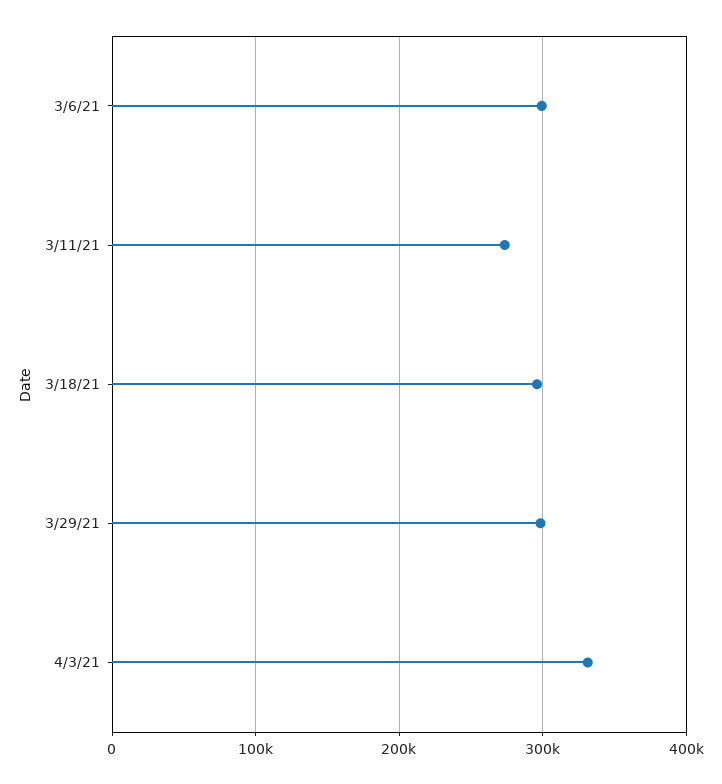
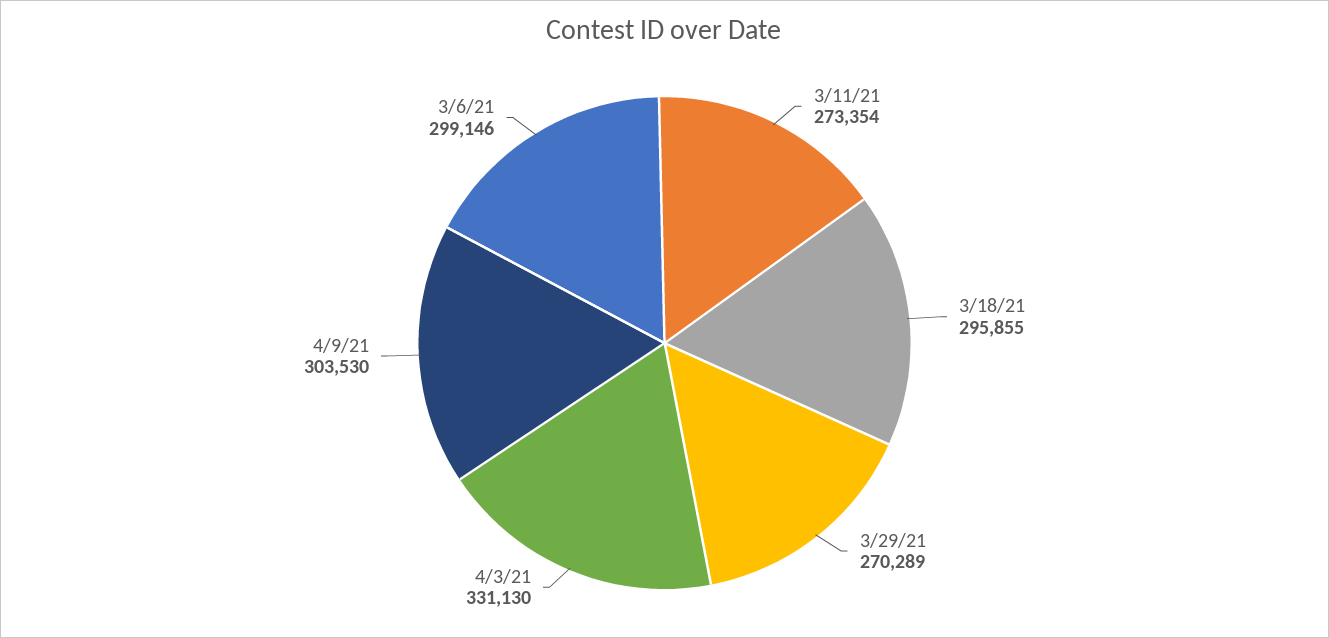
3/29/21: 300000 -> 270289
4/9/21: none -> 303530

